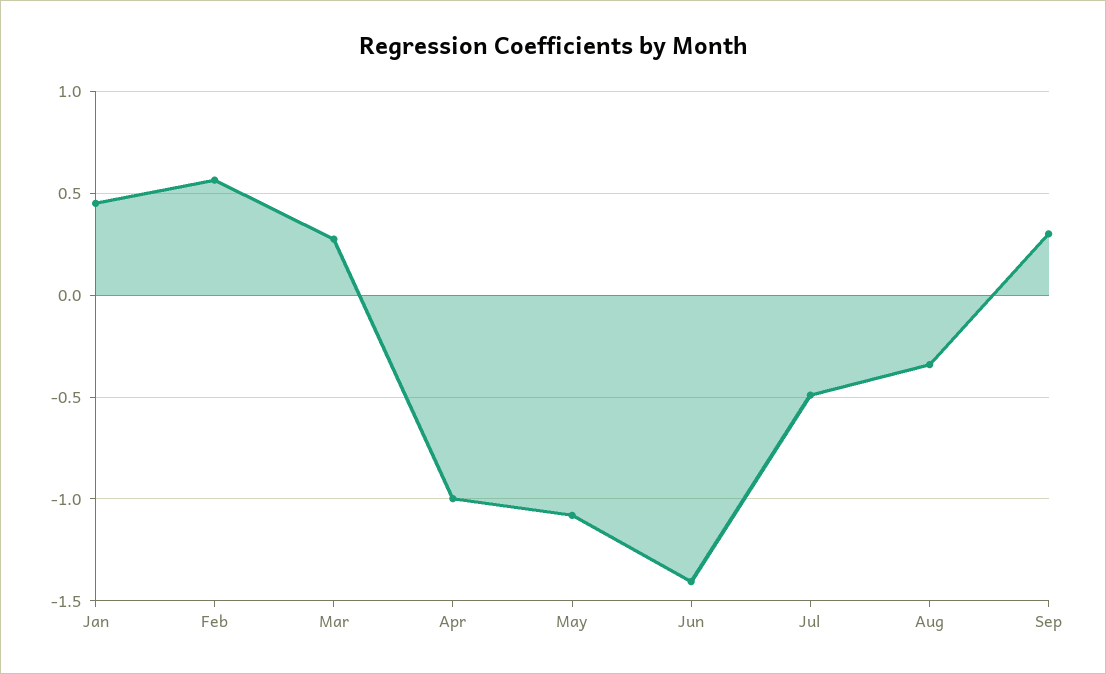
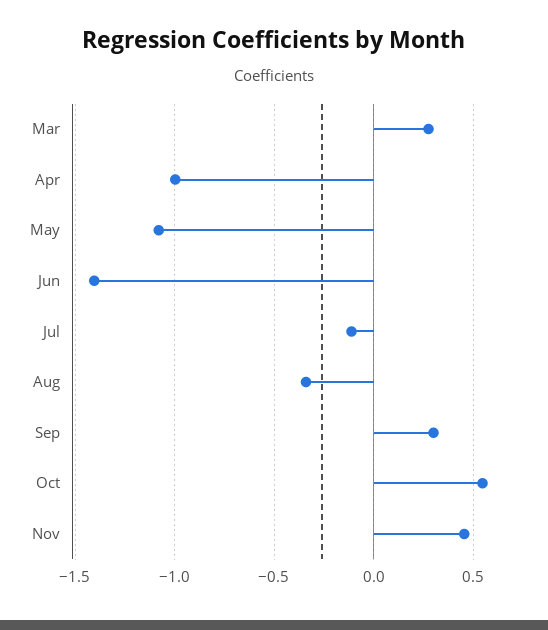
Jan: 0.45 -> none
Feb: 0.55 -> none
Jul: -0.5 -> -0.1
Oct: none -> 0.55
Nov: none -> 0.45

